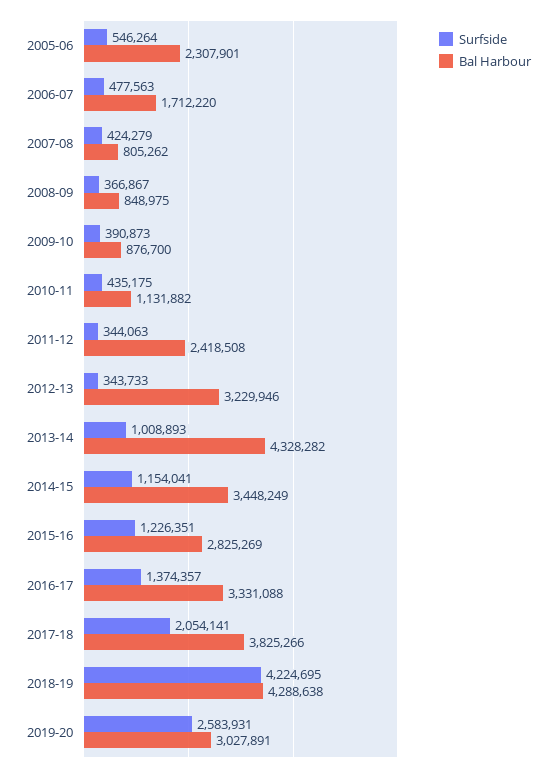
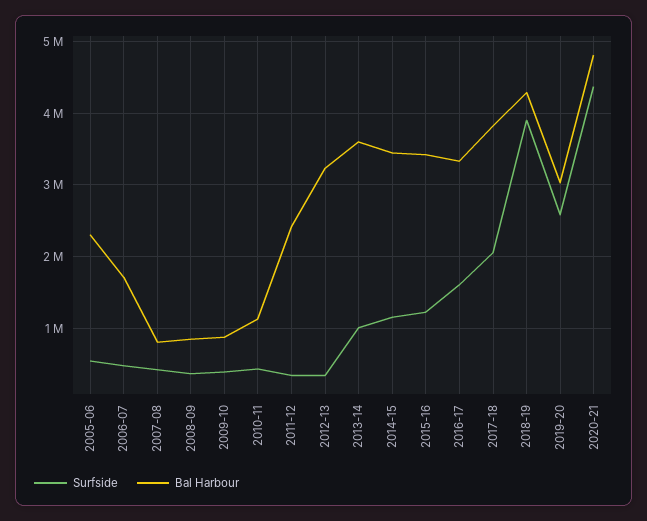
Bal Harbour, 2013-14: 4328282 -> 3600000
Bal Harbour, 2015-16: 2825269 -> 3400000
Surfside, 2016-17: 1374357 -> 1600000
Surfside, 2018-19: 4224695 -> 3900000
Surfside, 2020-21: none -> 4400000
Bal Harbour, 2020-21: none -> 4800000

